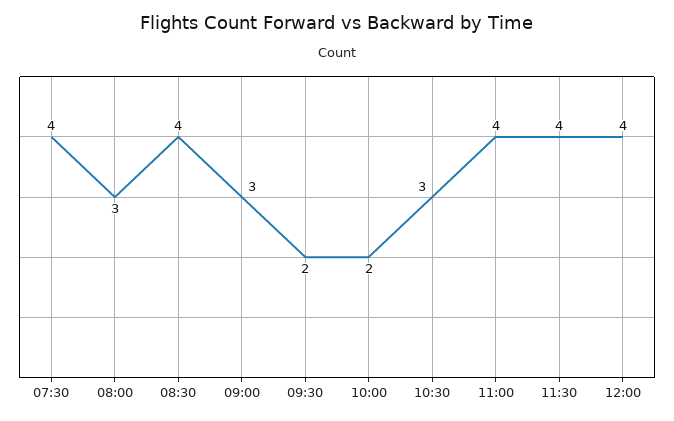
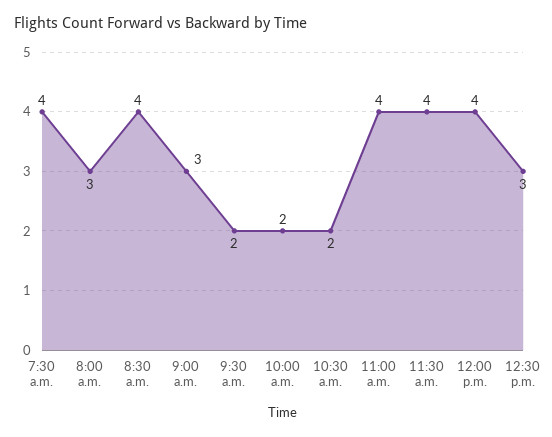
10:30: 3 -> 2
12:30 p.m.: none -> 3

